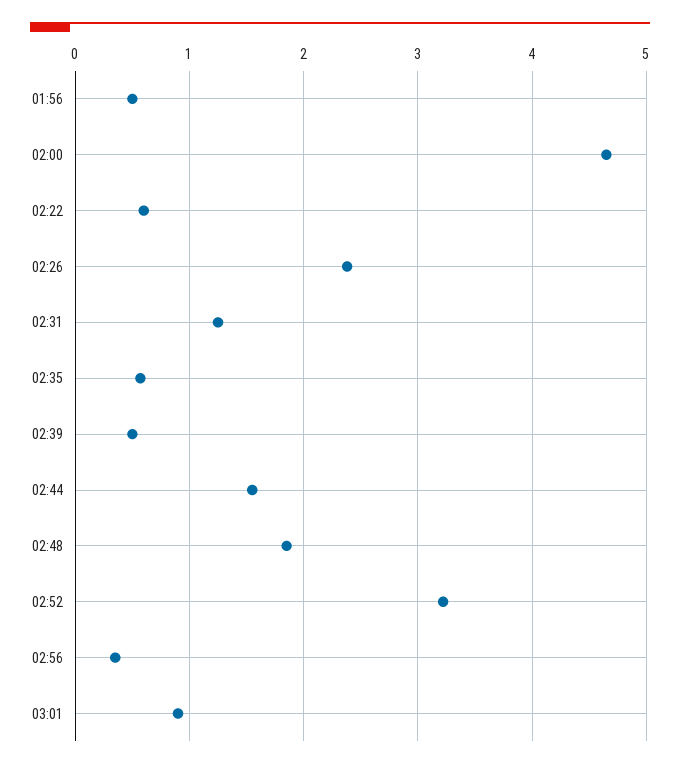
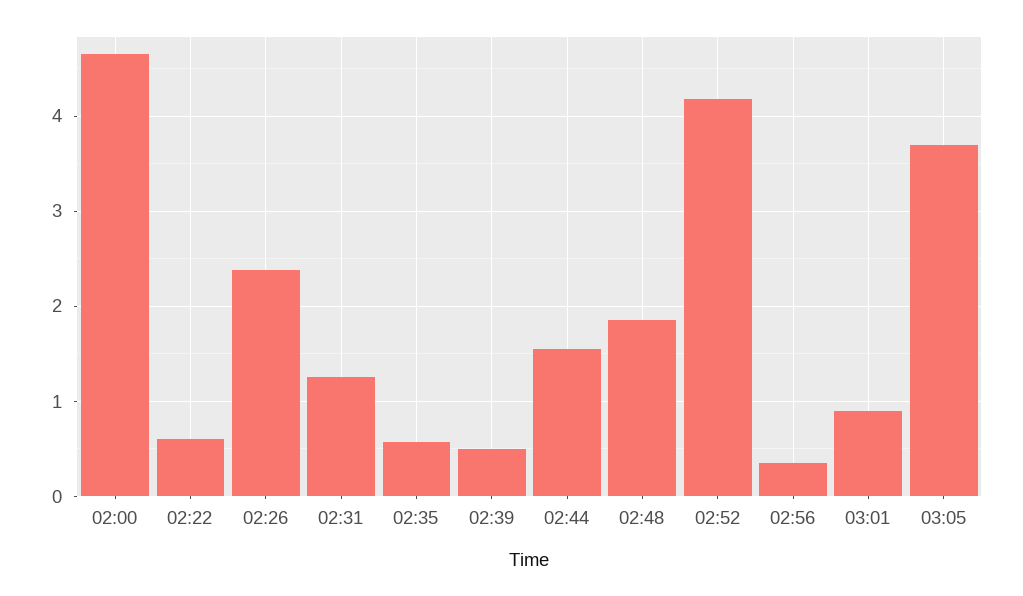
01:56: 0.5 -> none
02:52: 3.2 -> 4.2
03:05: none -> 3.7

